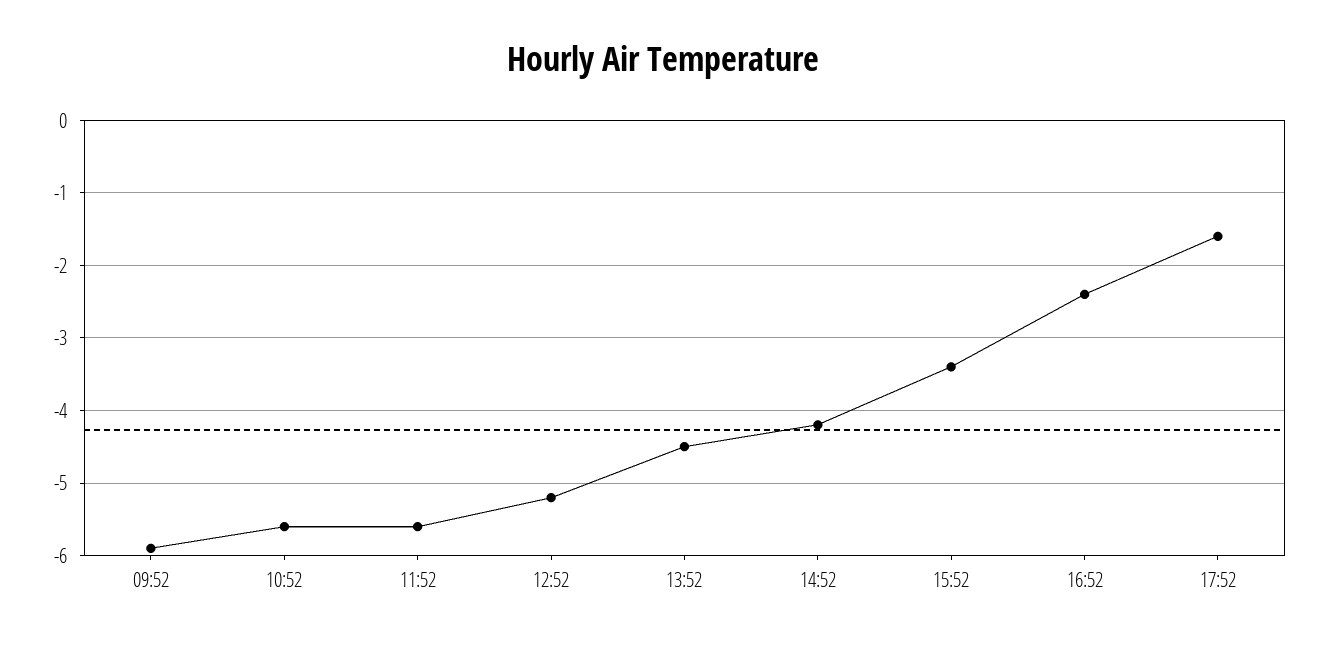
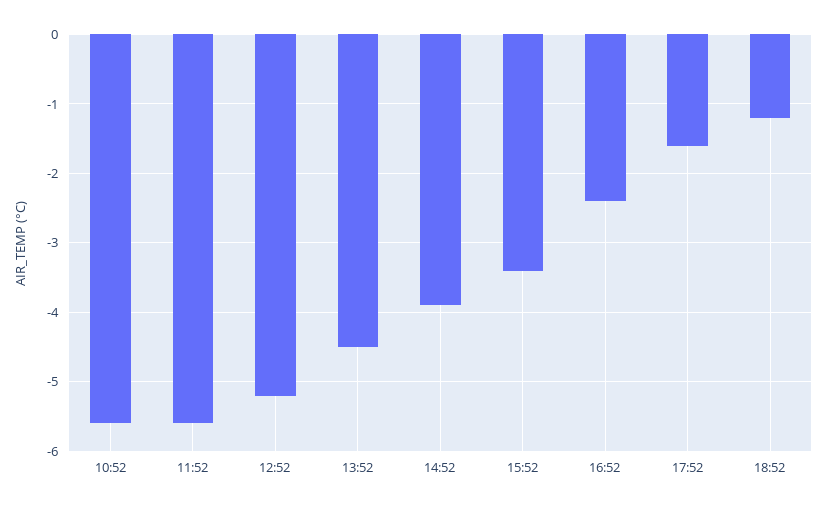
09:52: -5.9 -> none
14:52: -4.2 -> -3.9
18:52: none -> -1.2

